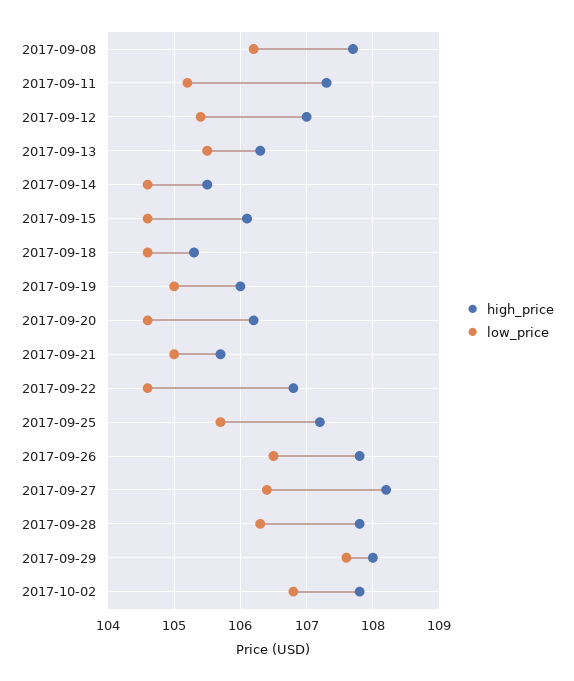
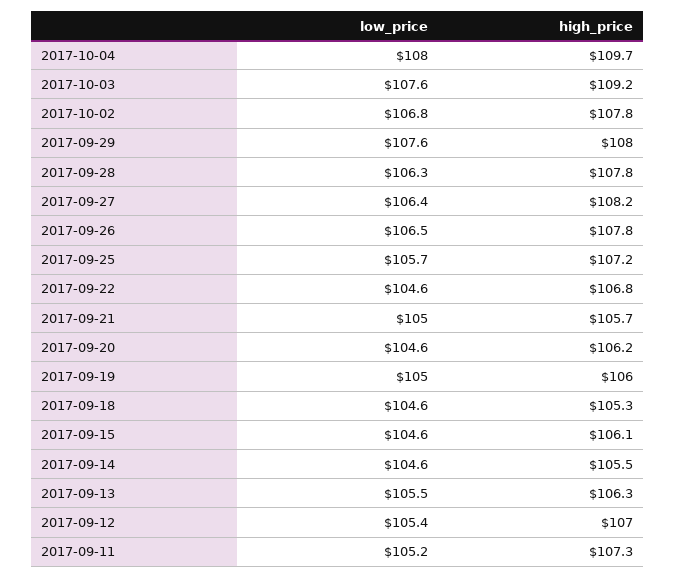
high_price, 2017-09-08: 107.7 -> none
low_price, 2017-09-08: 106.2 -> none
low_price, 2017-10-04: none -> 108
high_price, 2017-10-04: none -> 109.7
low_price, 2017-10-03: none -> 107.6
high_price, 2017-10-03: none -> 109.2

